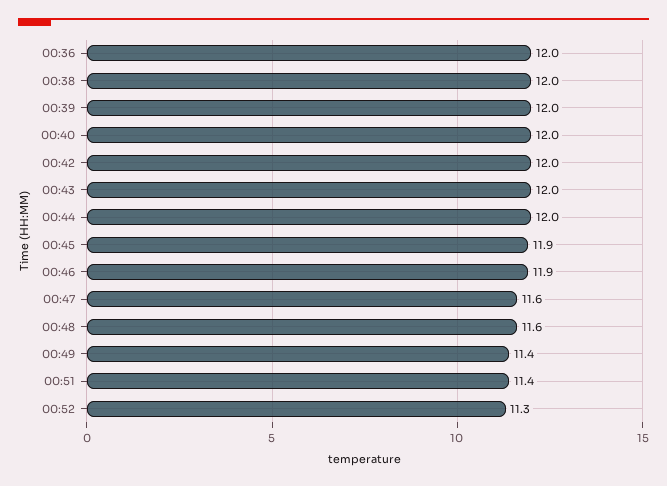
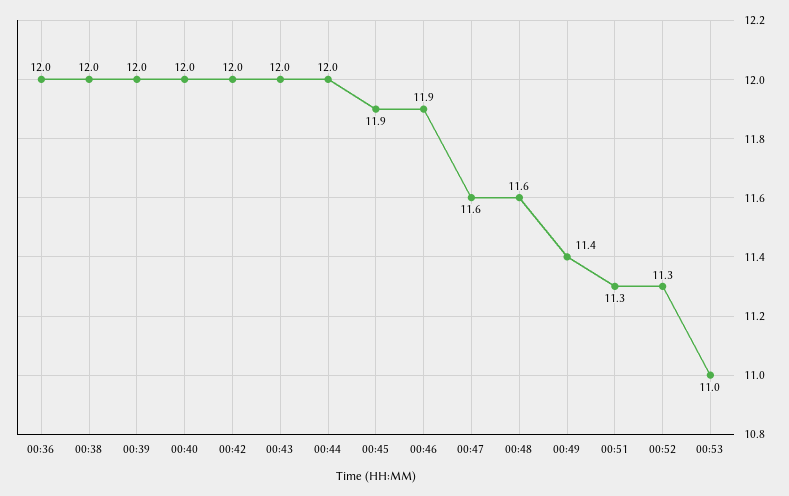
00:51: 11.4 -> 11.3
00:53: none -> 11

